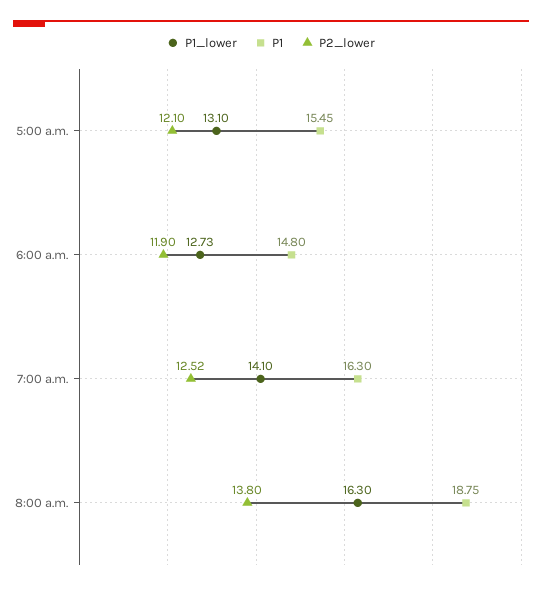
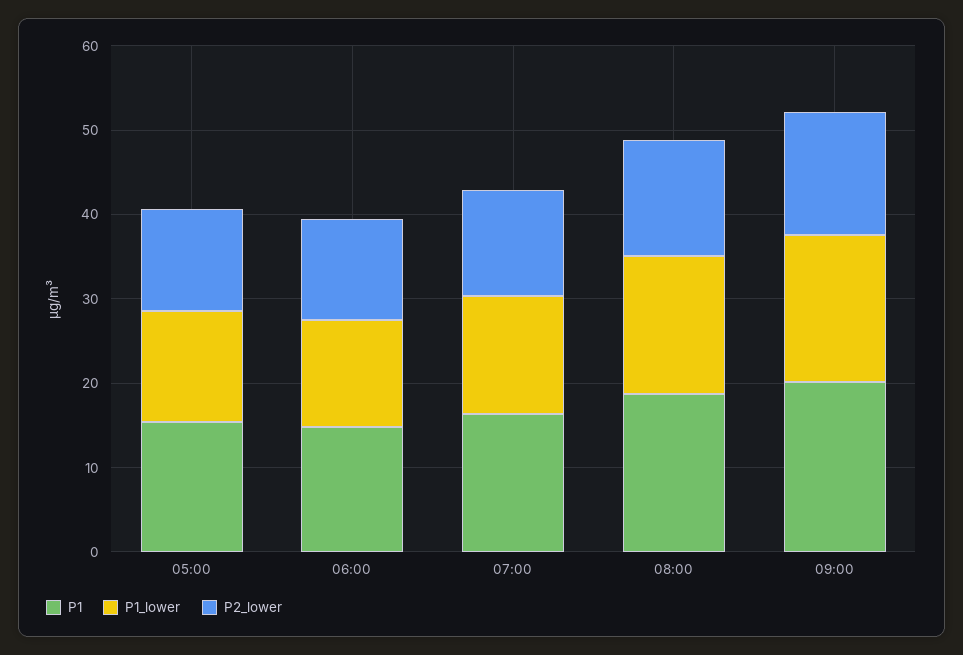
P1, 09:00: none -> 20
P1_lower, 09:00: none -> 18
P2_lower, 09:00: none -> 14

